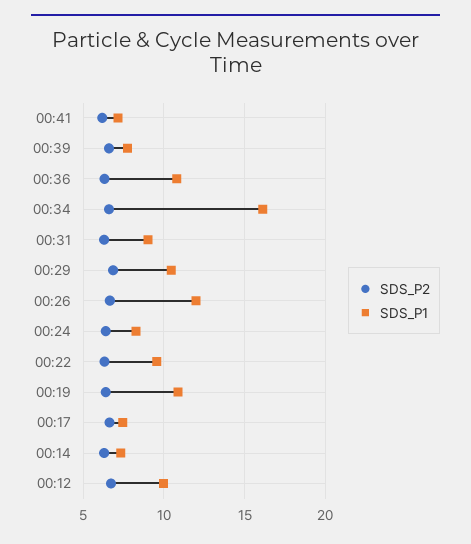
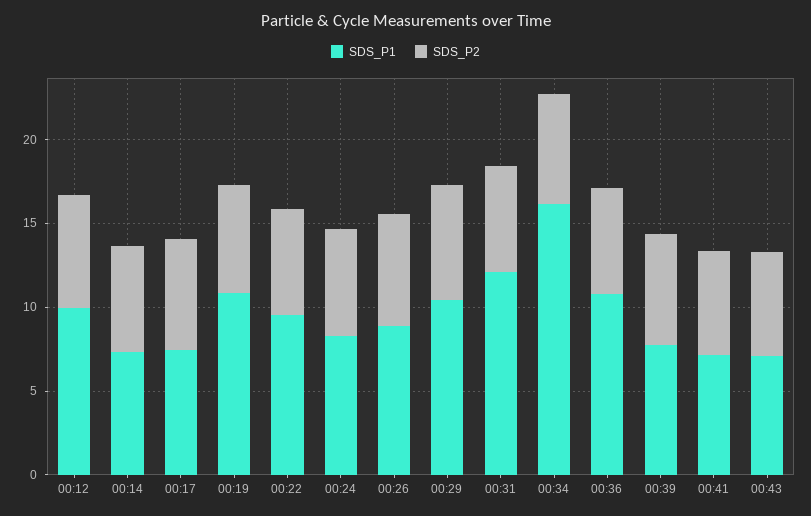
SDS_P1, 00:31: 9 -> 12
SDS_P1, 00:26: 12 -> 9
SDS_P1, 00:43: none -> 7
SDS_P2, 00:43: none -> 6

